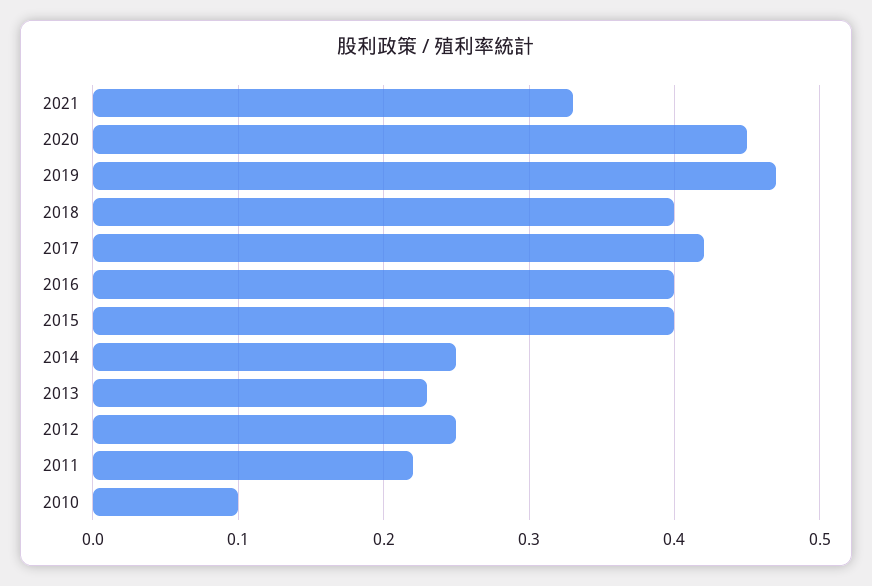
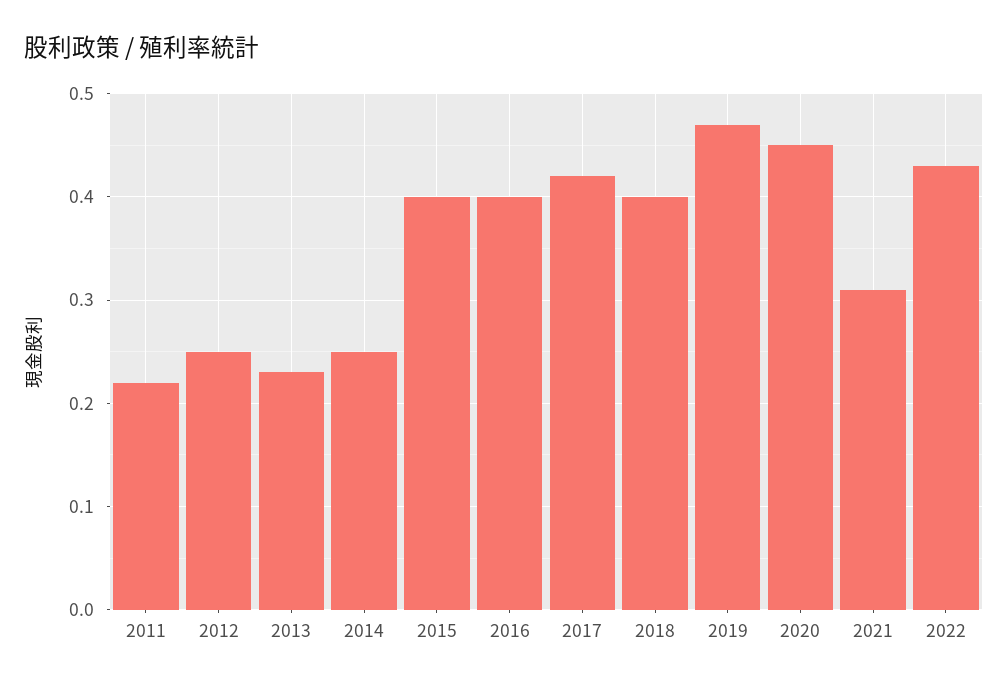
2021: 0.33 -> 0.31
2010: 0.1 -> none
2022: none -> 0.43

